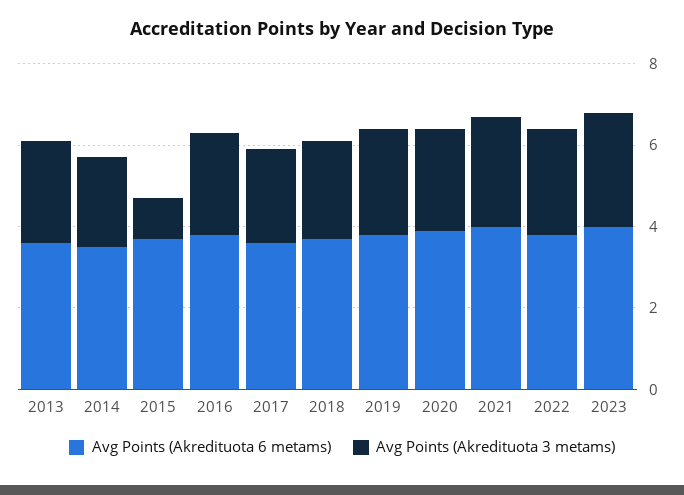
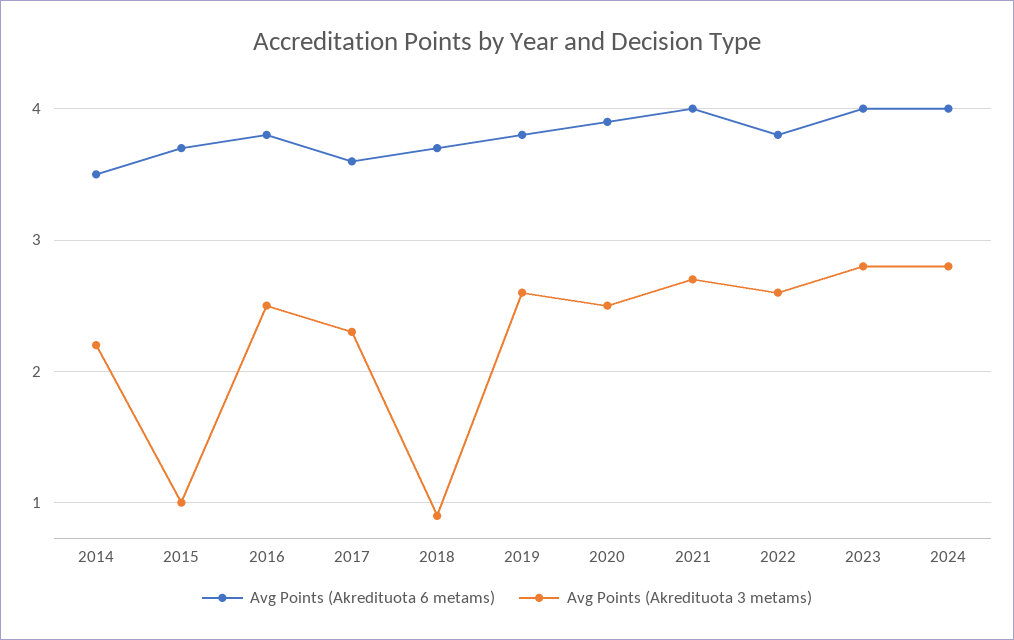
Avg Points (Akredituota 6 metams), 2013: 3.5 -> none
Avg Points (Akredituota 3 metams), 2013: 2.5 -> none
Avg Points (Akredituota 3 metams), 2018: 2.5 -> 0.9
Avg Points (Akredituota 6 metams), 2024: none -> 4
Avg Points (Akredituota 3 metams), 2024: none -> 2.8

